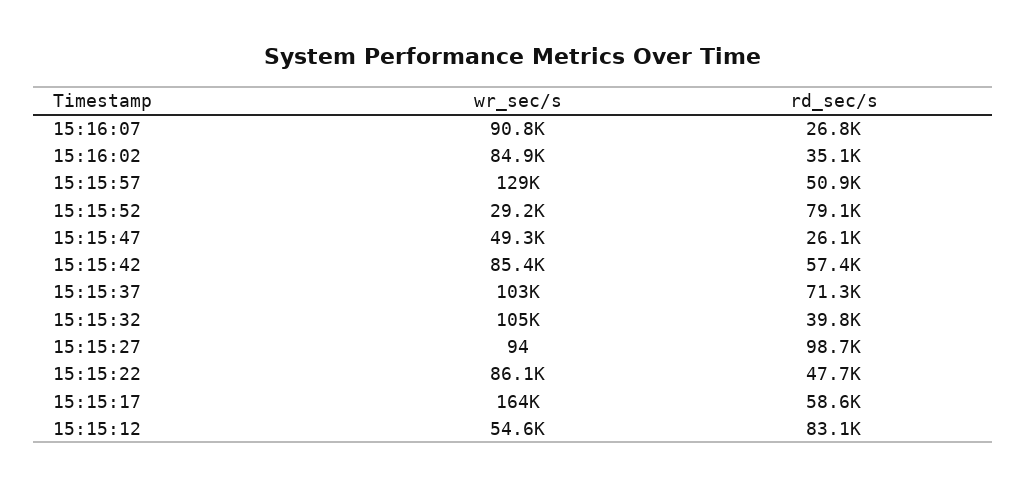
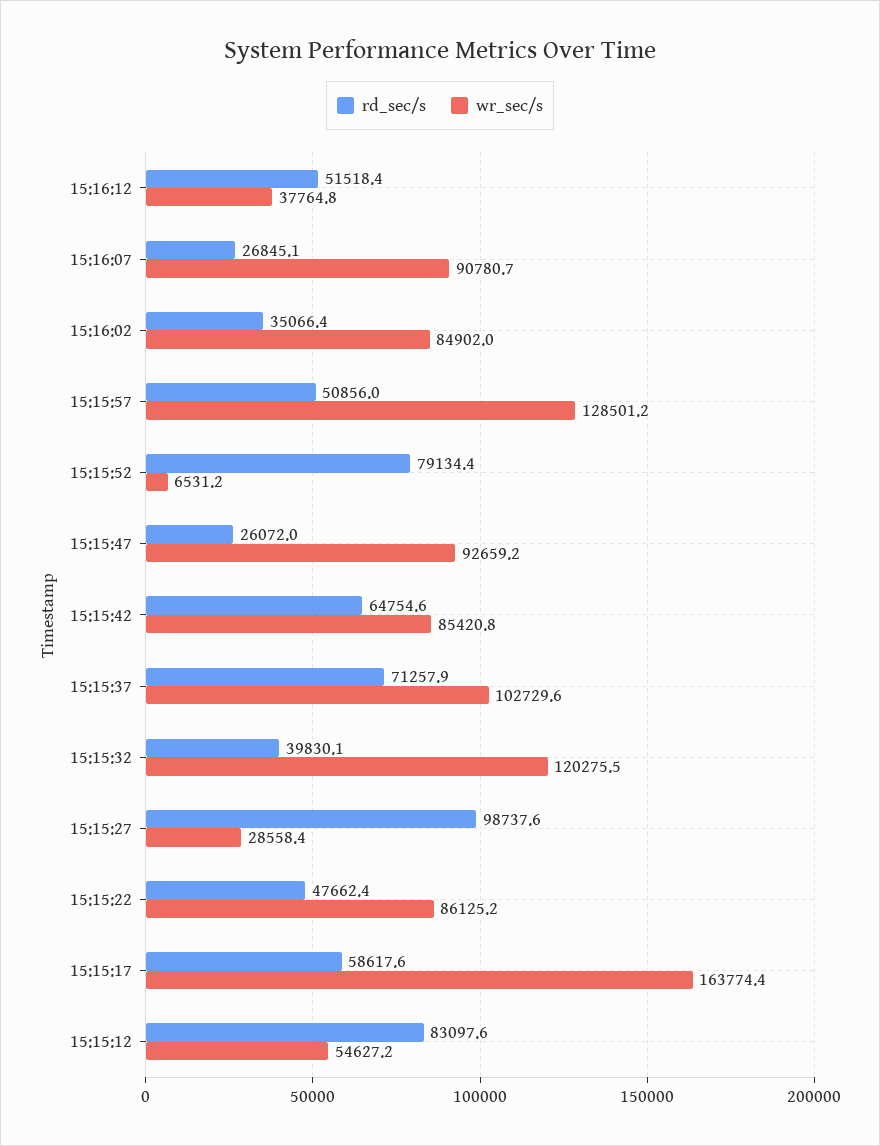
wr_sec/s, 15:15:52: 29200 -> 6531.2
wr_sec/s, 15:15:47: 49300 -> 92659.2
rd_sec/s, 15:15:42: 57400 -> 64754.6
wr_sec/s, 15:15:32: 105000 -> 120275.5
wr_sec/s, 15:15:27: 94 -> 28558.4
rd_sec/s, 15:16:12: none -> 51518.4
wr_sec/s, 15:16:12: none -> 37764.8

